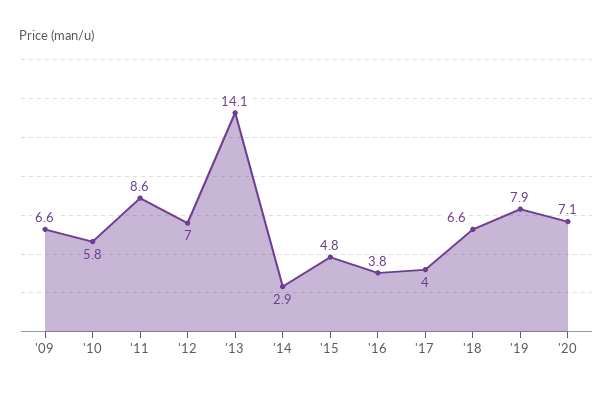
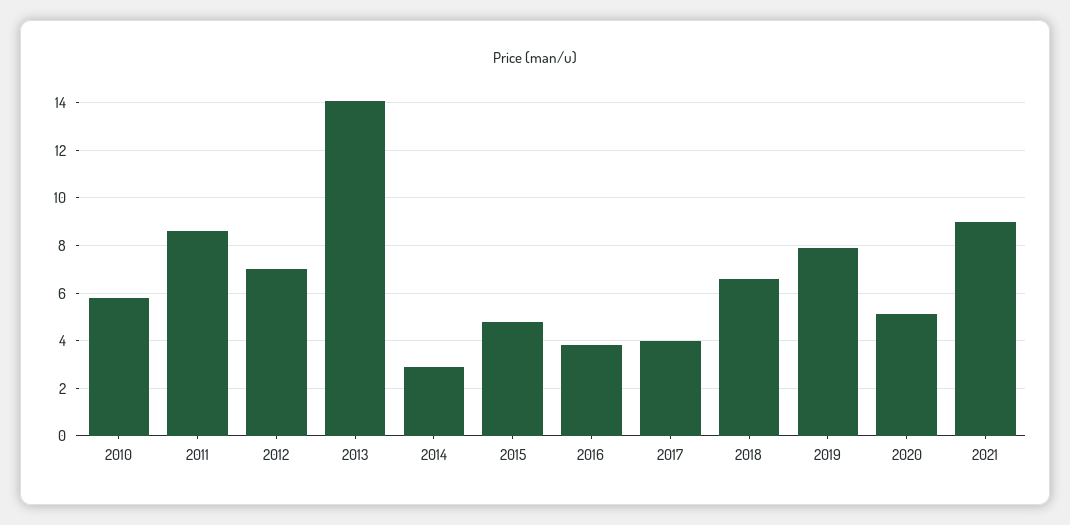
'09: 6.6 -> none
'20: 7.1 -> 5
2021: none -> 9

